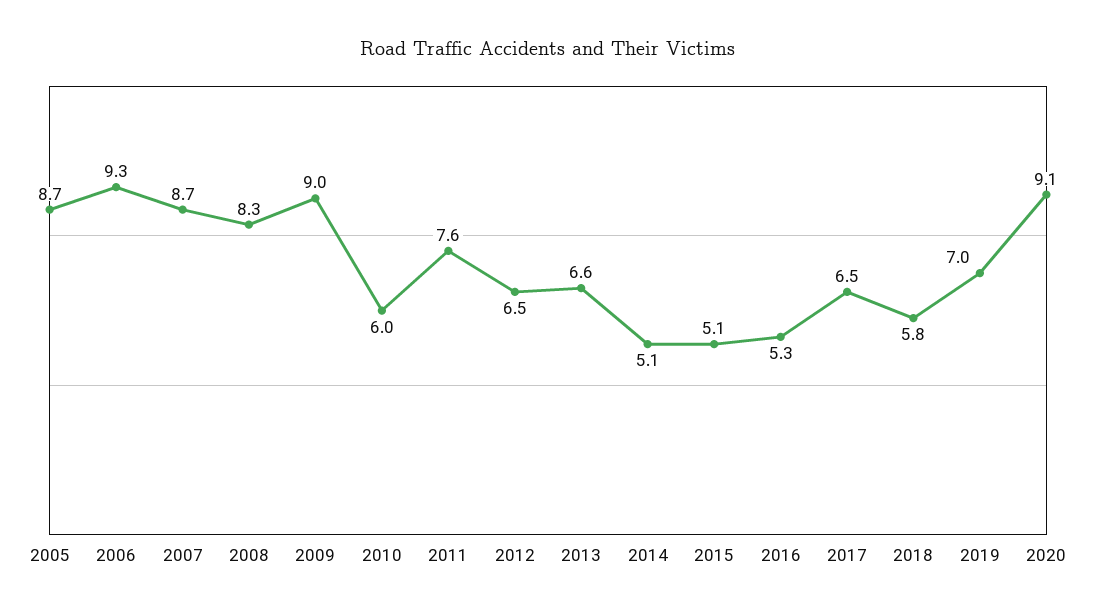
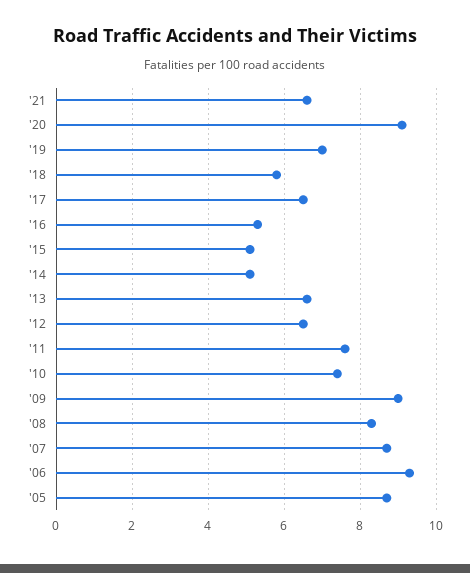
2010: 6 -> 7.5
'21: none -> 6.5

